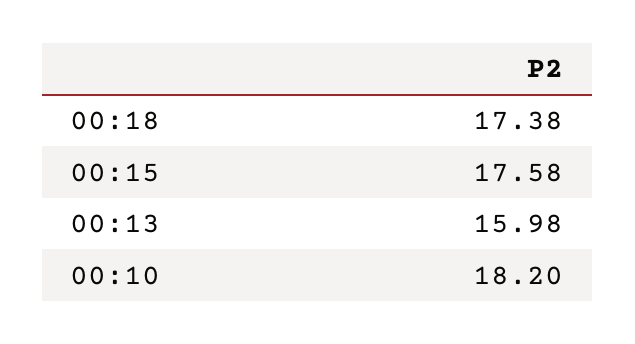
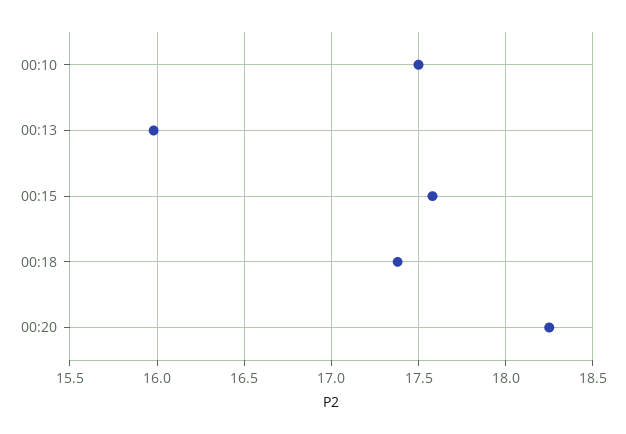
00:10: 18.2 -> 17.5
00:20: none -> 18.25

